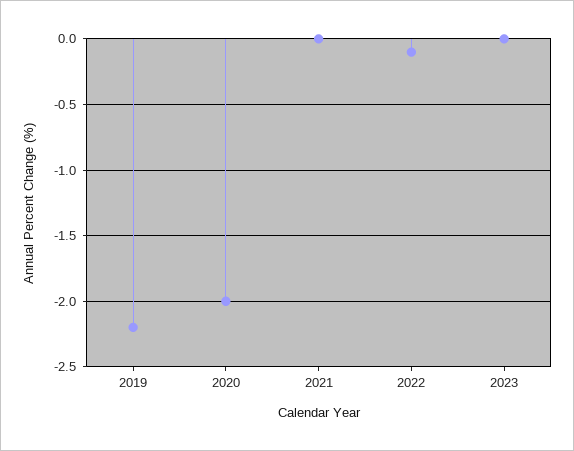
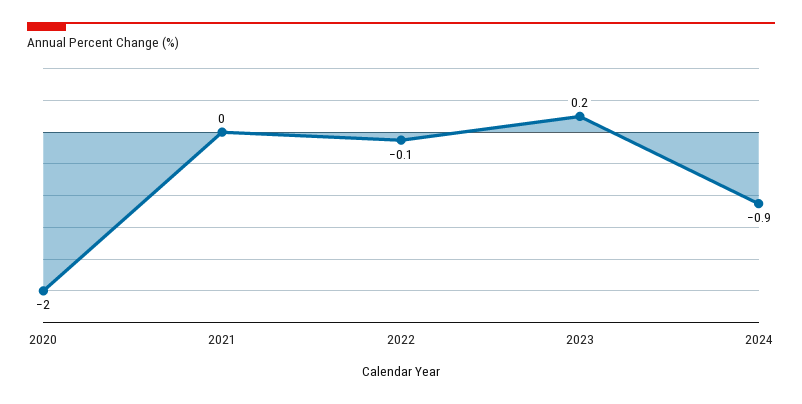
2019: -2.2 -> none
2023: 0 -> 0.2
2024: none -> -0.9

